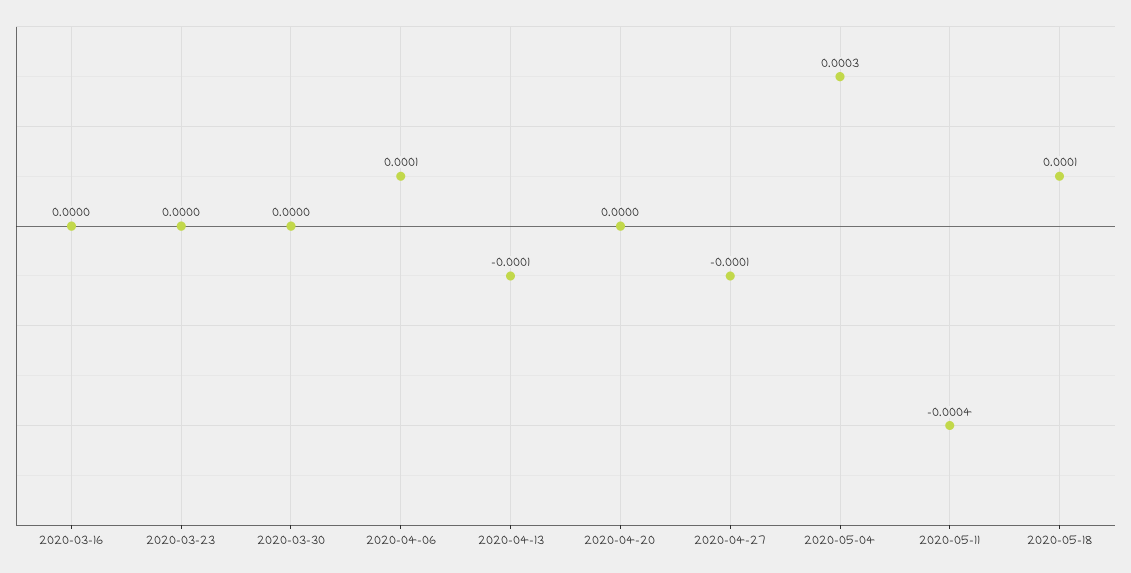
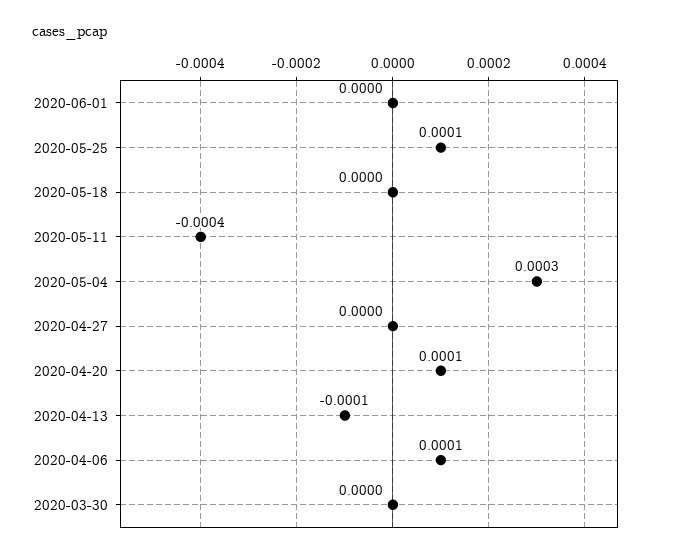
2020-03-16: 0 -> none
2020-03-23: 0 -> none
2020-04-20: 0 -> 0.0001
2020-04-27: -0.0001 -> 0
2020-05-18: 0.0001 -> 0
2020-06-01: none -> 0
2020-05-25: none -> 0.0001

